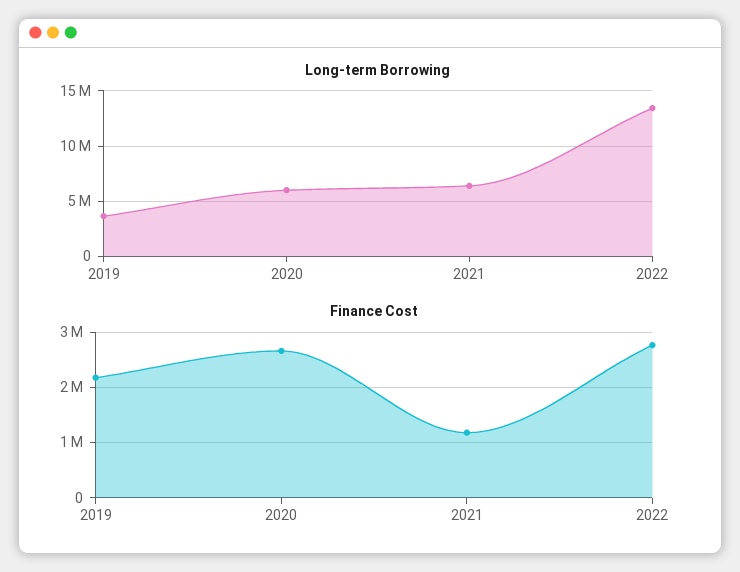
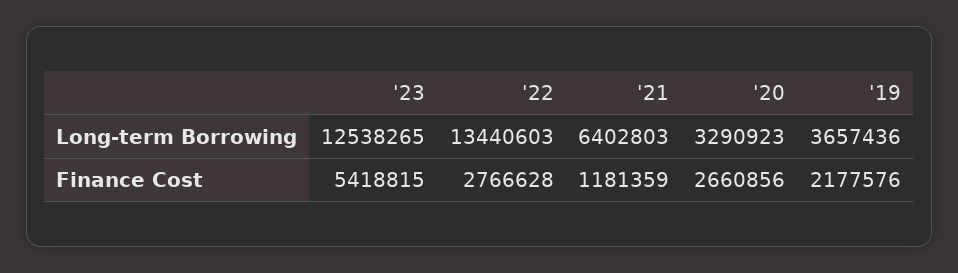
Long-term Borrowing, 2020: 6000000 -> 3290923
Long-term Borrowing, '23: none -> 12538265
Finance Cost, '23: none -> 5418815

